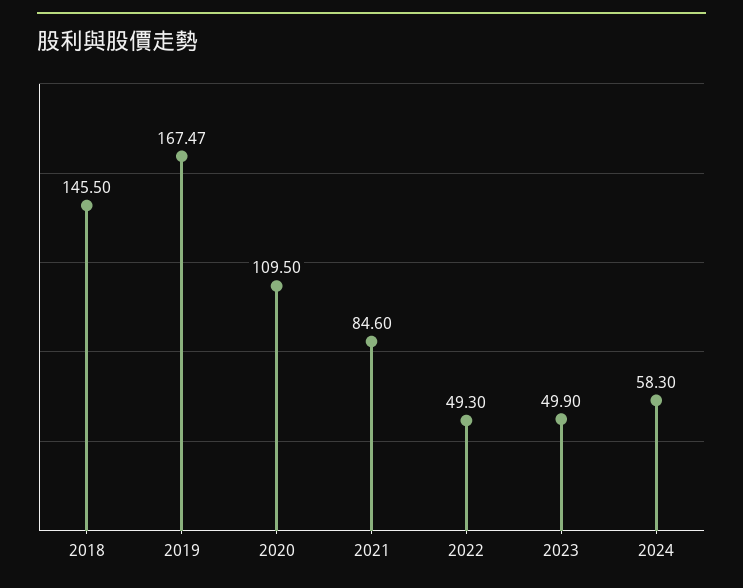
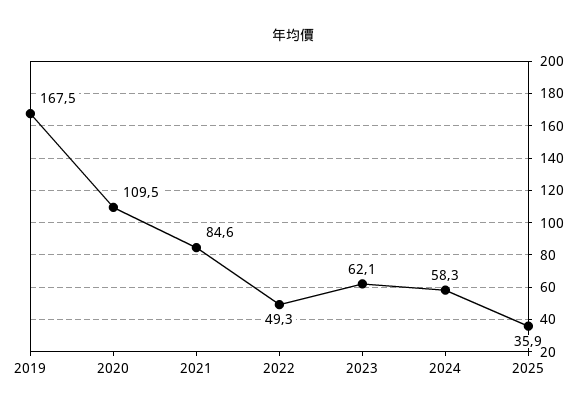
2018: 145.5 -> none
2023: 49.9 -> 62.1
2025: none -> 35.9

